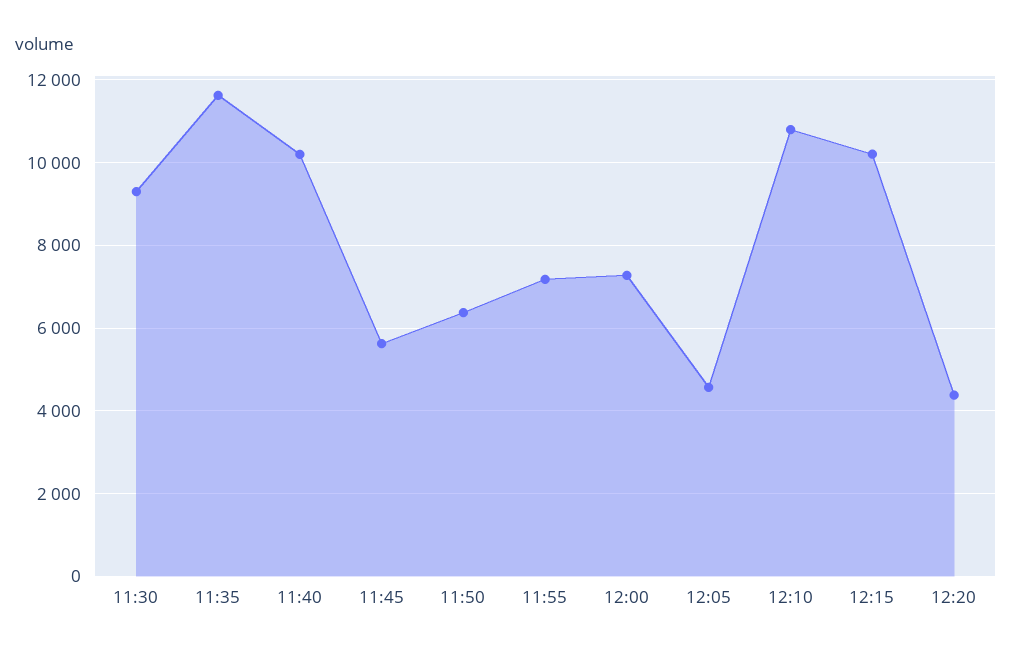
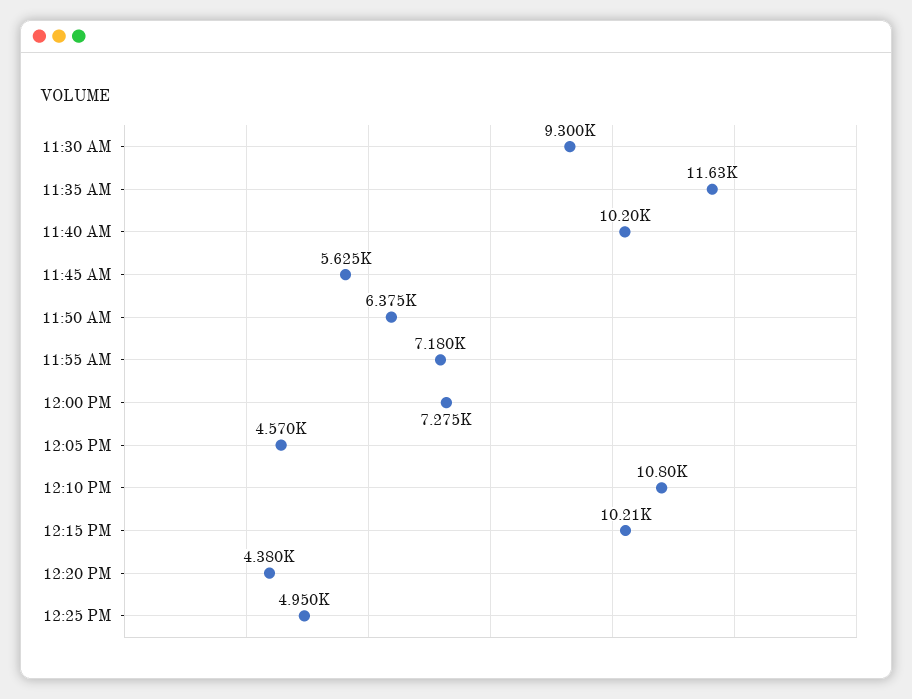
12:25 PM: none -> 4950

